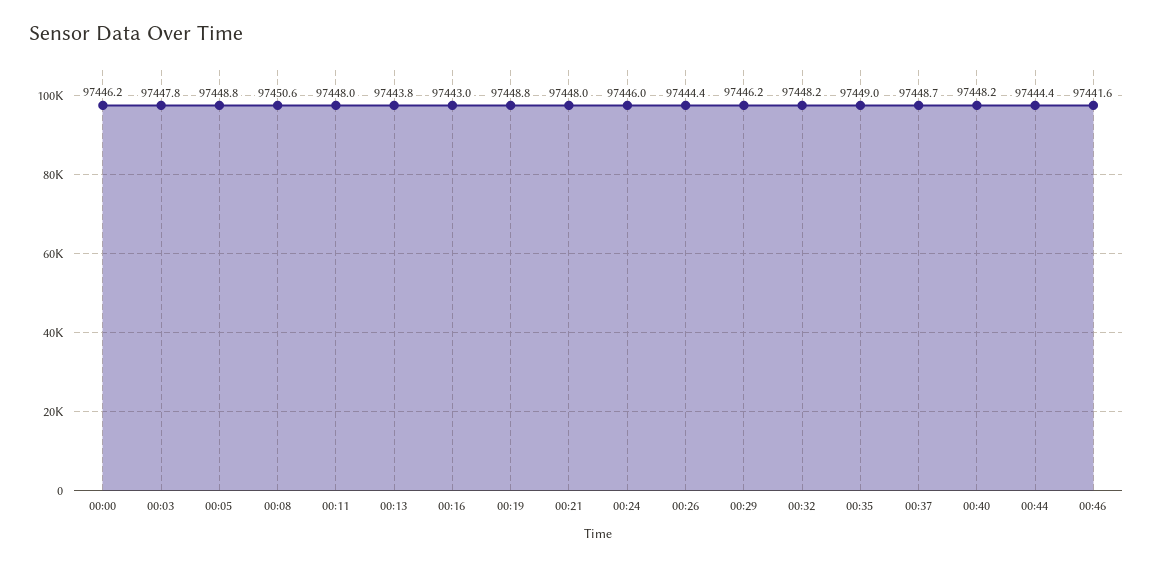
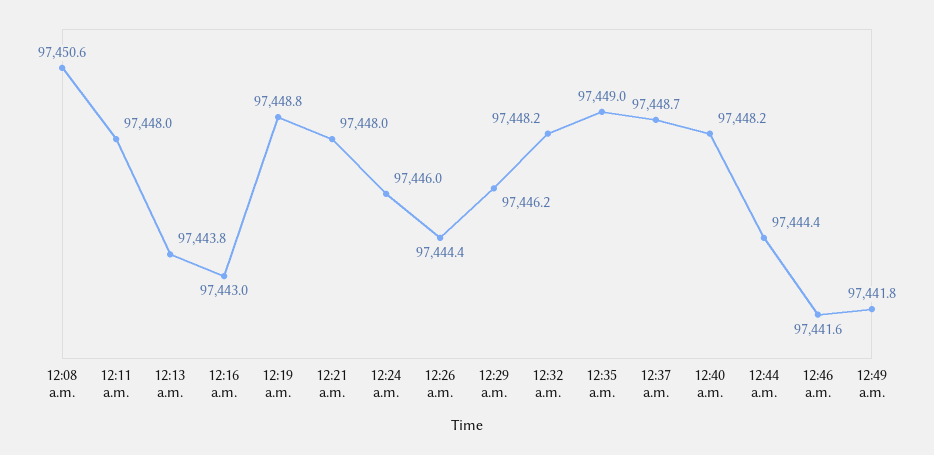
00:00: 97446.2 -> none
00:03: 97447.8 -> none
00:05: 97448.8 -> none
12:49 a.m.: none -> 97441.8

